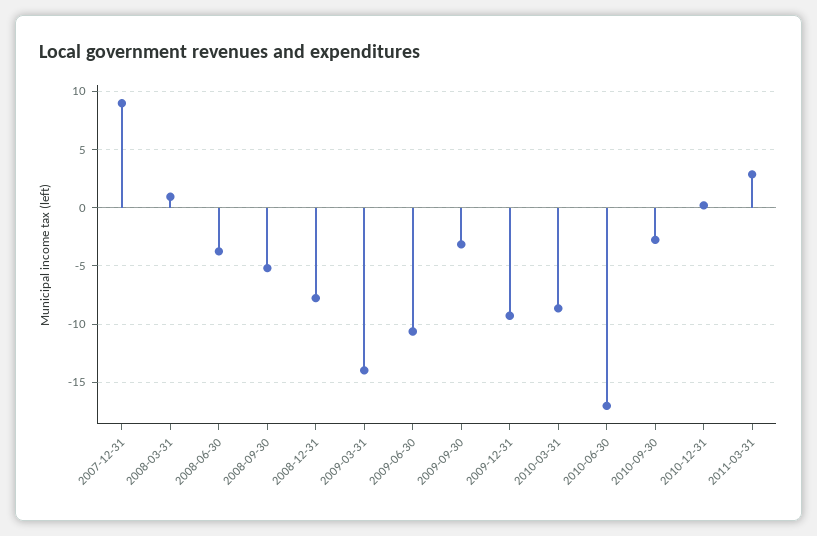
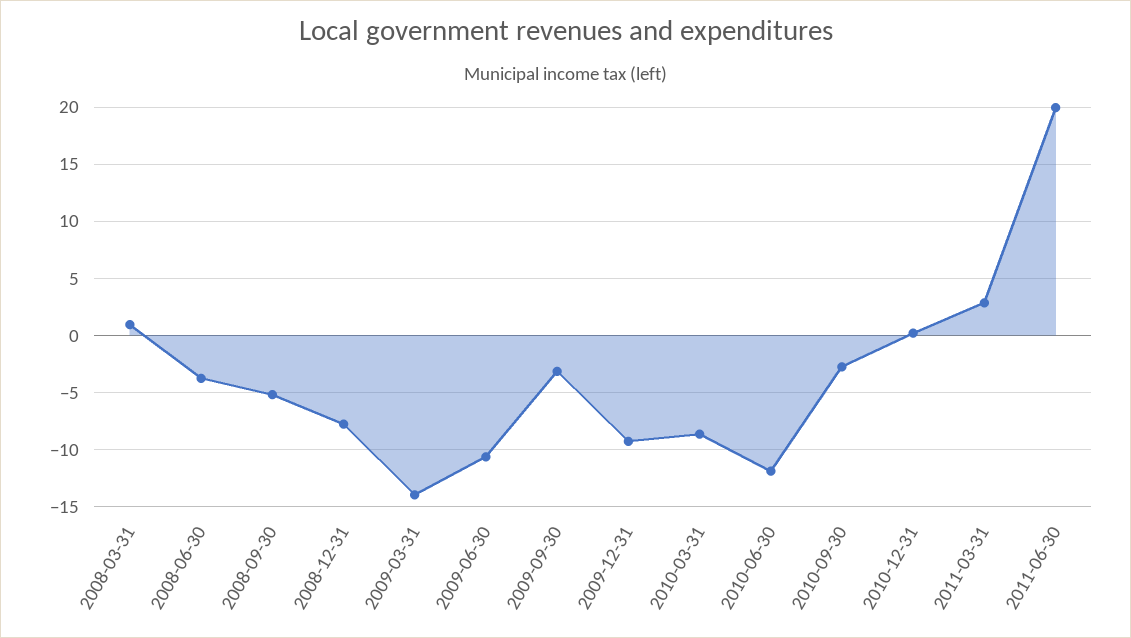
2007-12-31: 9 -> none
2010-06-30: -17 -> -12
2011-06-30: none -> 20

